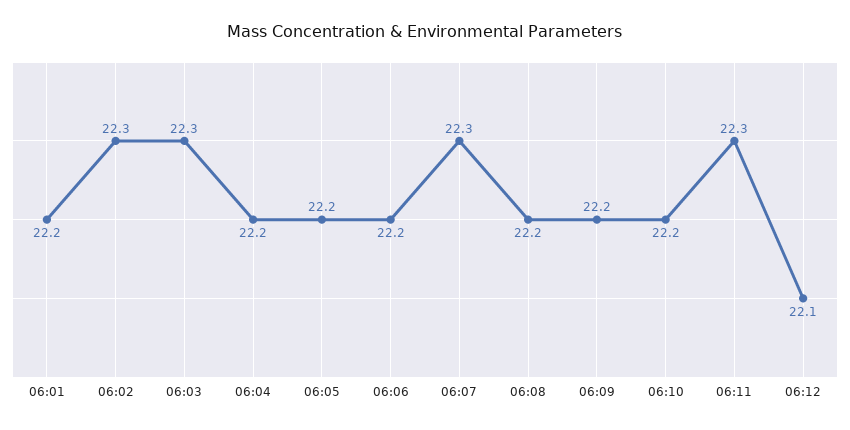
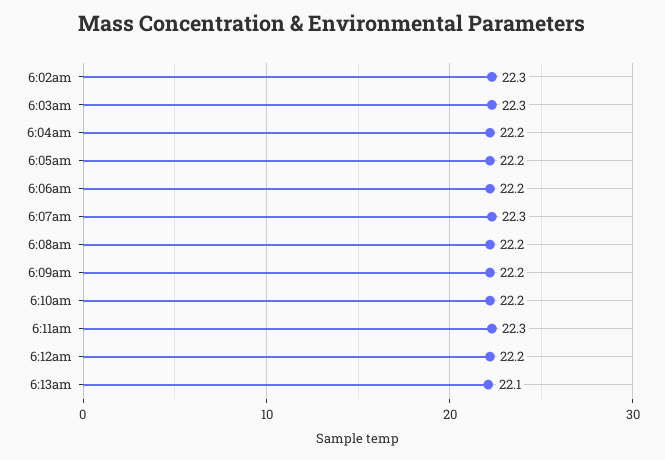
06:01: 22.2 -> none
06:12: 22.1 -> 22.2
6:13am: none -> 22.1

